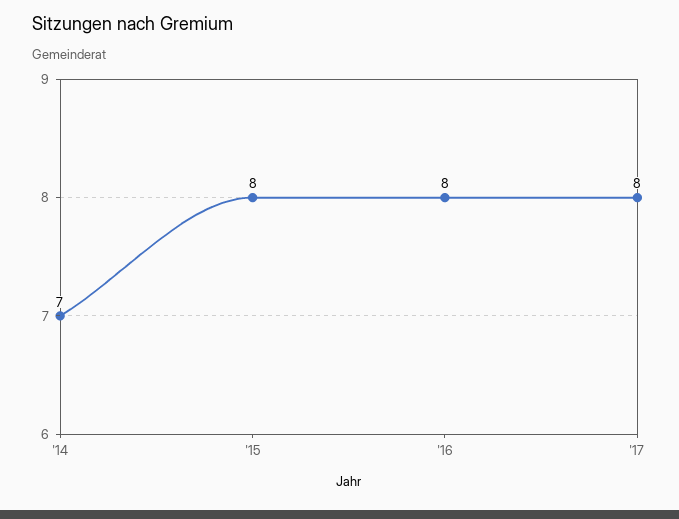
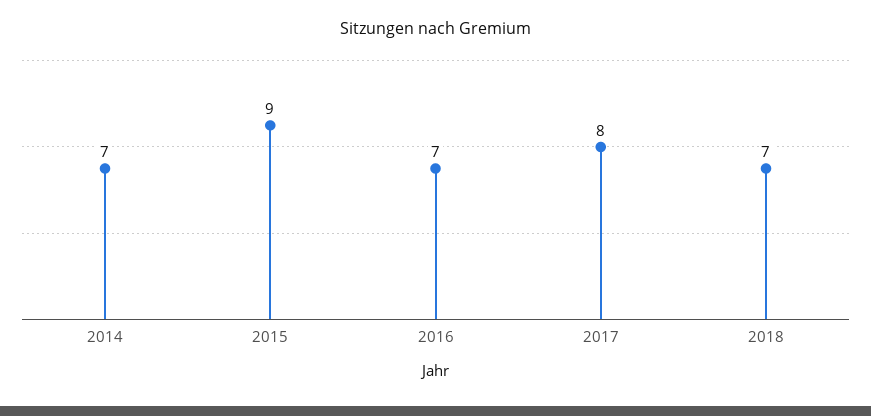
'15: 8 -> 9
'16: 8 -> 7
2018: none -> 7

